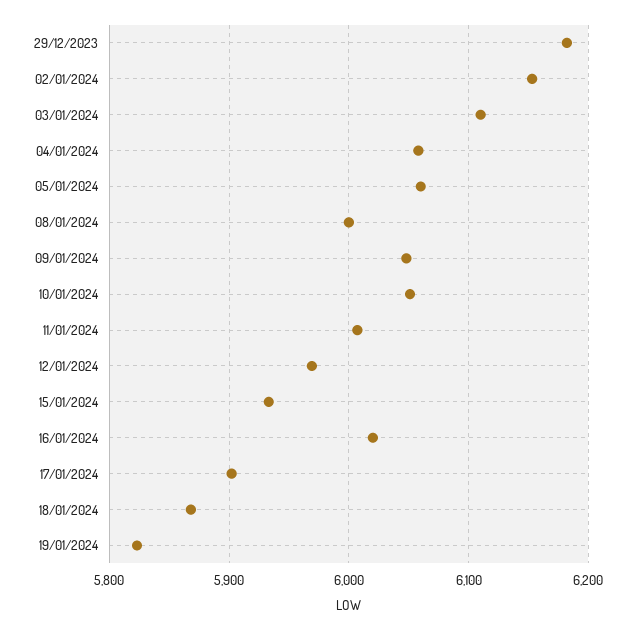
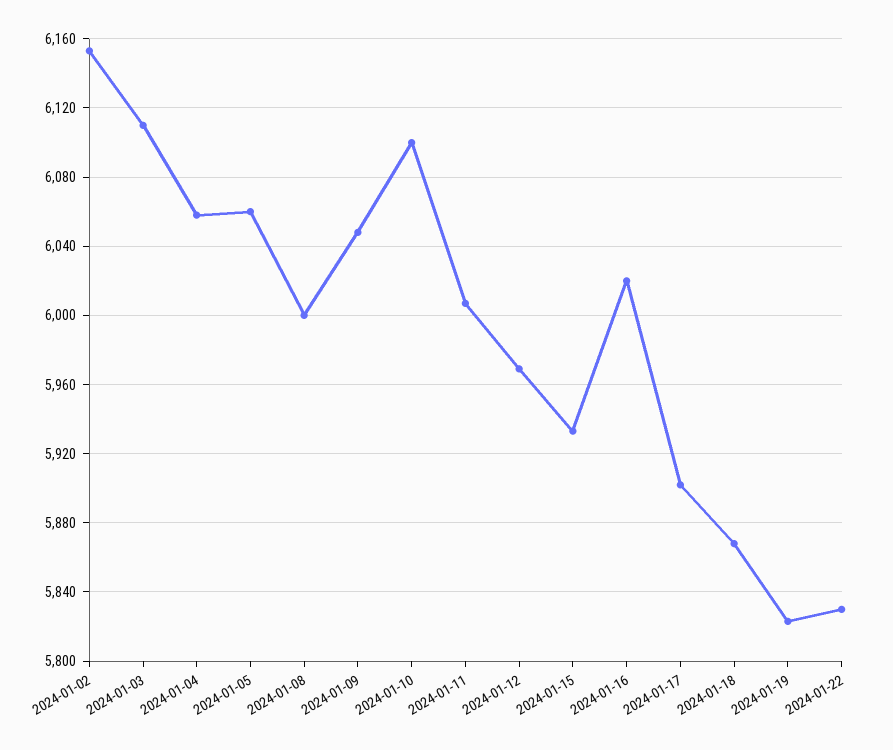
29/12/2023: 6180 -> none
10/01/2024: 6050 -> 6100
2024-01-22: none -> 5830

